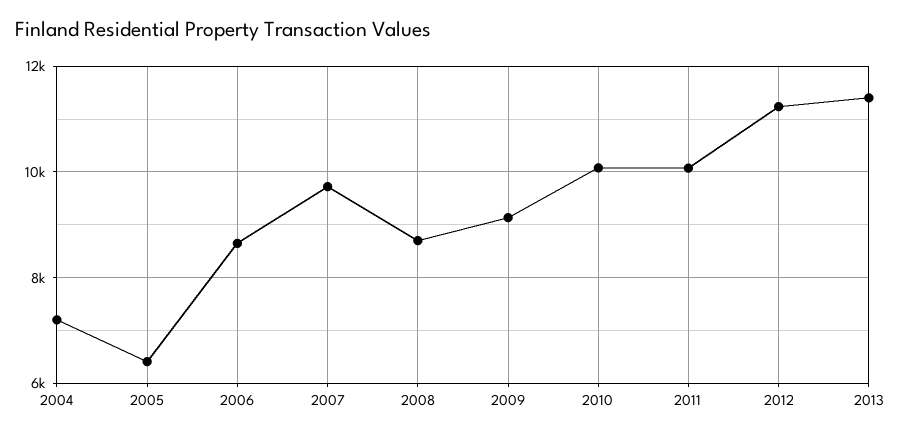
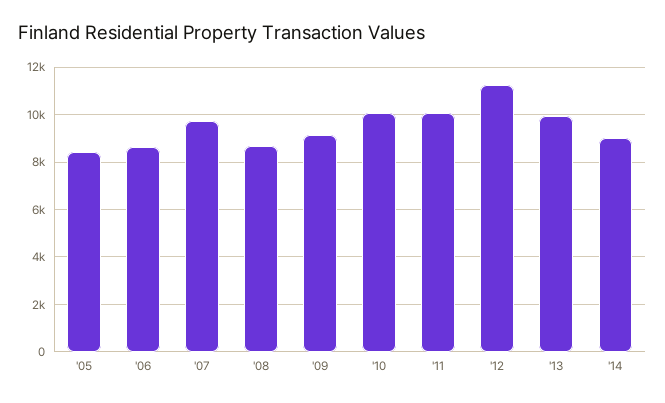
2004: 7200 -> none
2005: 6400 -> 8500
2013: 11400 -> 10000
'14: none -> 9000

